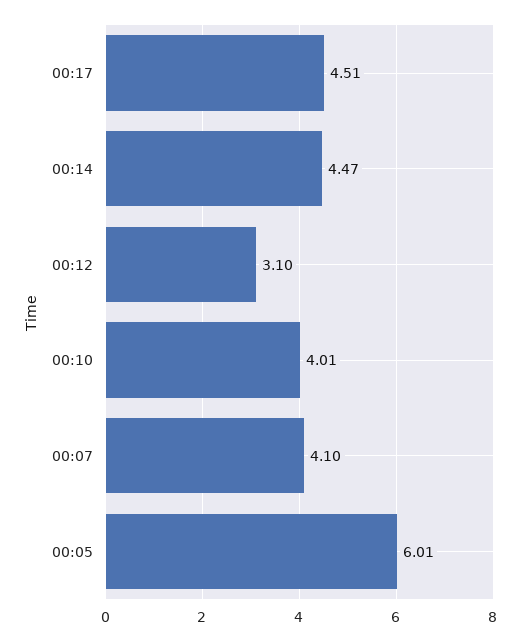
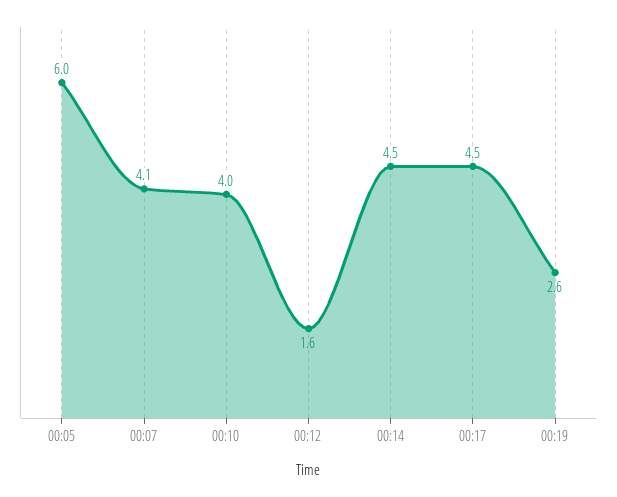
00:12: 3.1 -> 1.6
00:19: none -> 2.6

